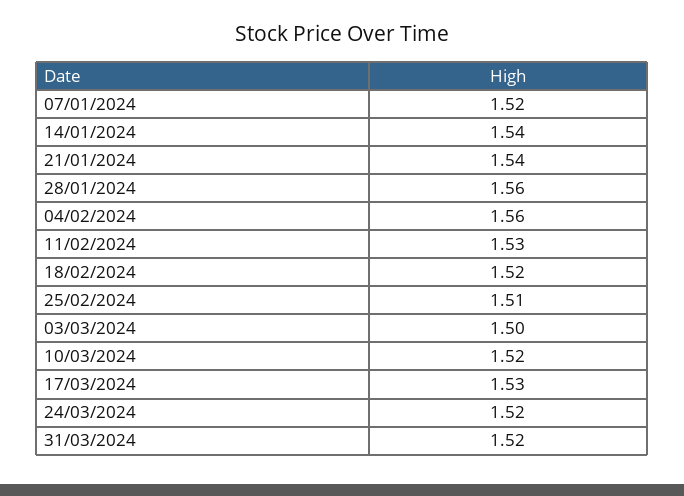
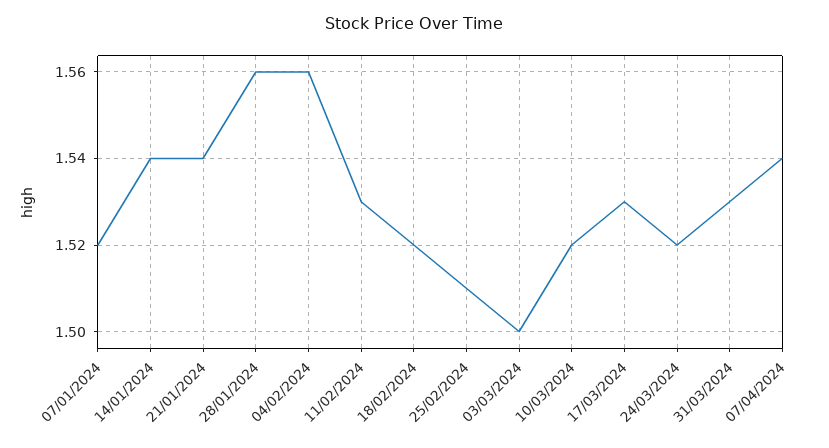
31/03/2024: 1.52 -> 1.53
07/04/2024: none -> 1.54

